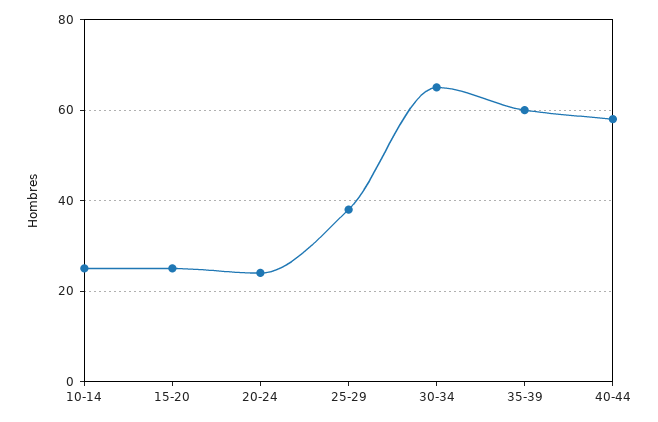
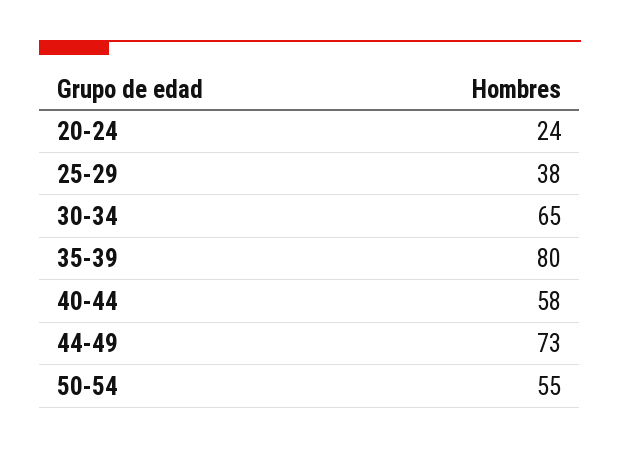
10-14: 25 -> none
15-20: 25 -> none
35-39: 60 -> 80
44-49: none -> 73
50-54: none -> 55

